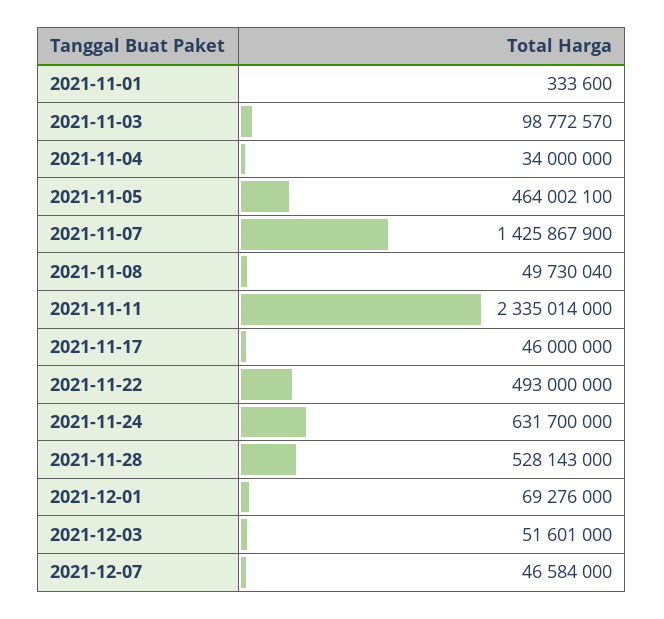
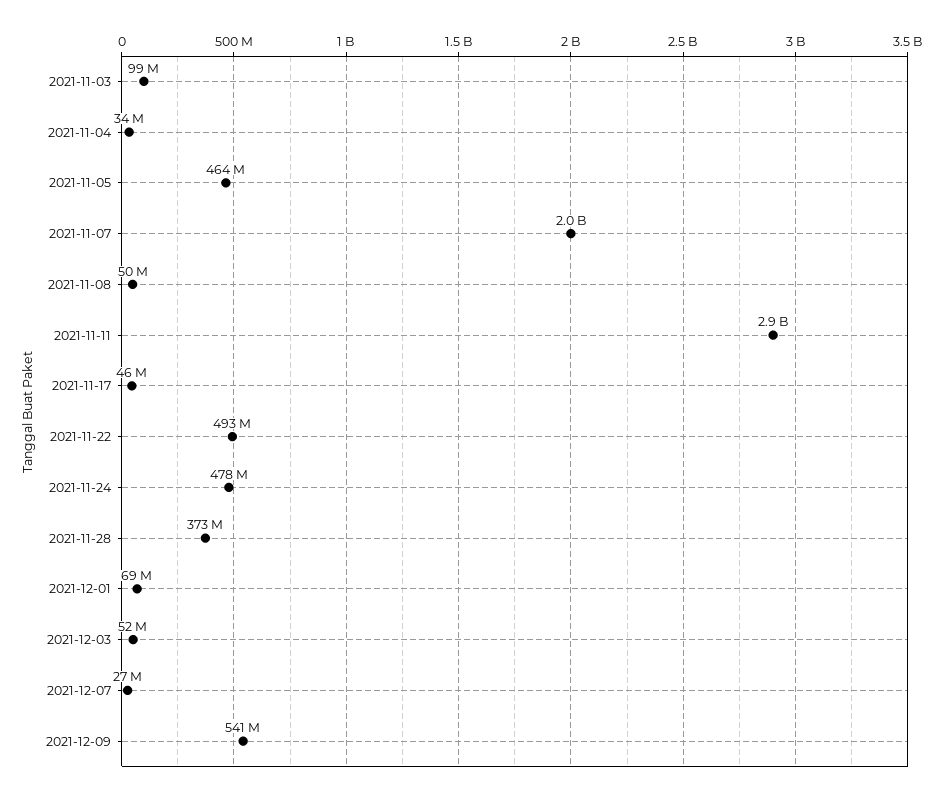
2021-11-01: 333600 -> none
2021-11-07: 1425867900 -> 2000000000
2021-11-11: 2335014000 -> 2900000000
2021-11-24: 631700000 -> 478000000
2021-11-28: 528143000 -> 373000000
2021-12-07: 46584000 -> 27000000
2021-12-09: none -> 541000000

